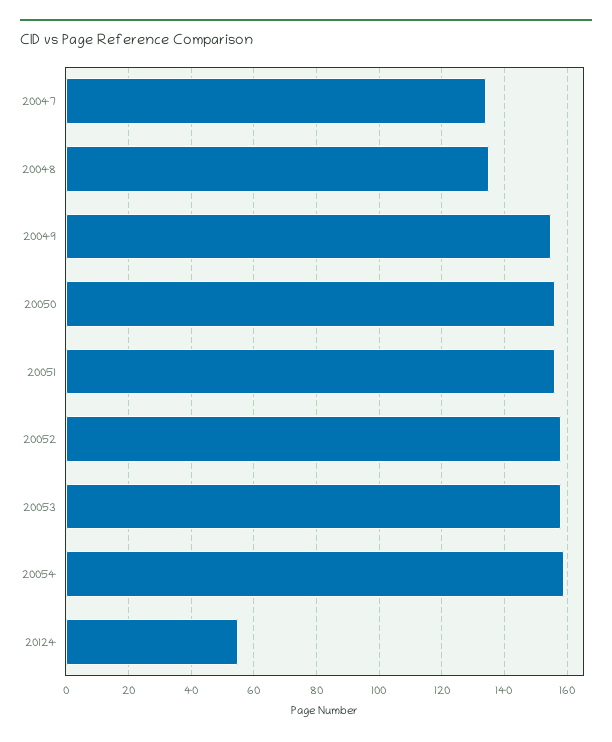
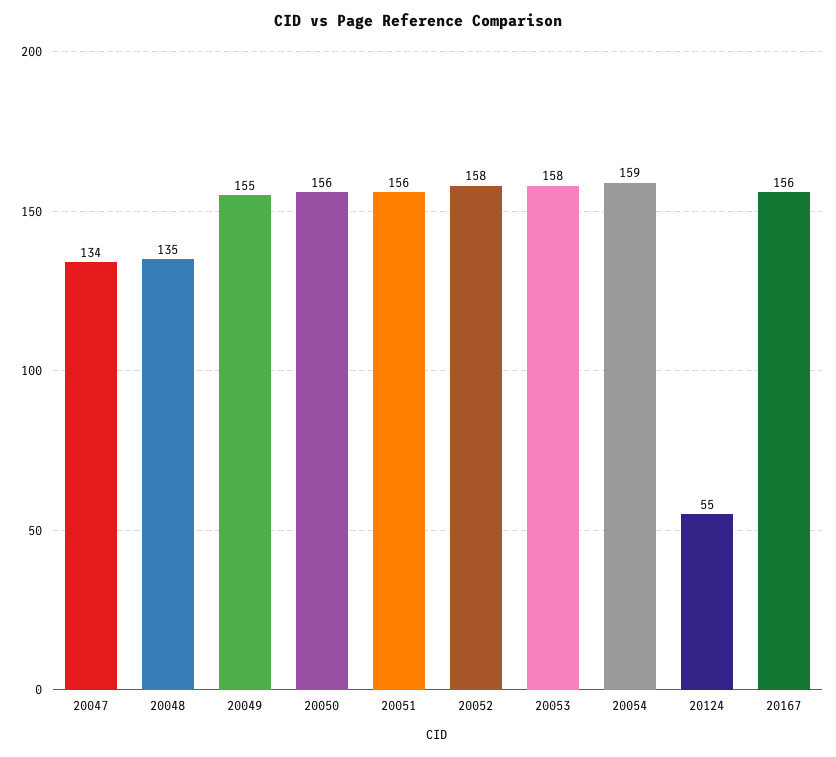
20167: none -> 156

